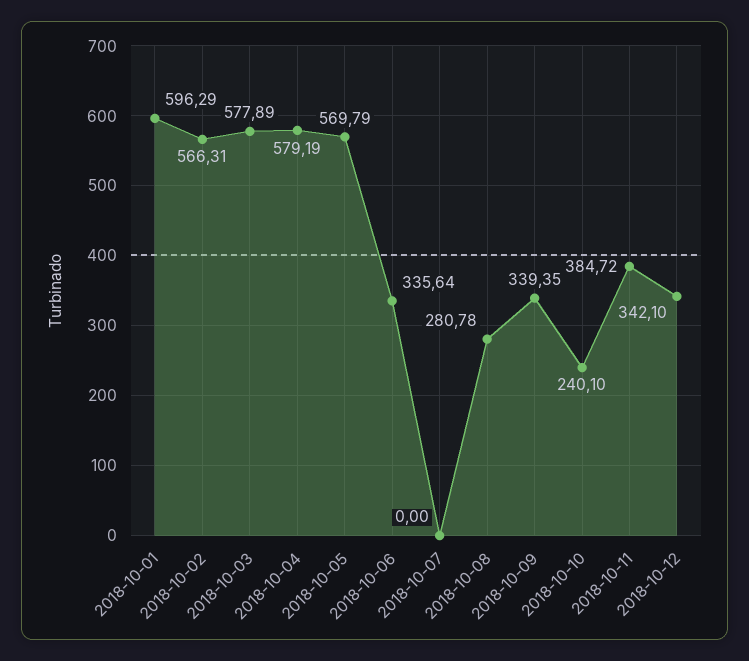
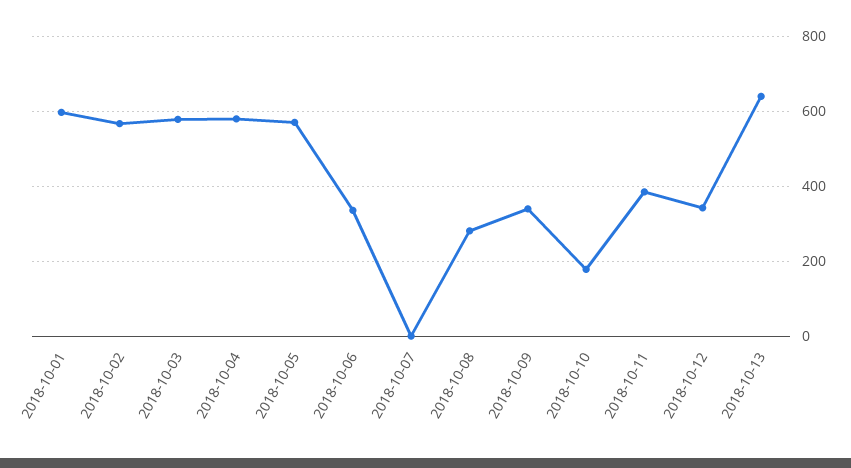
2018-10-10: 240.1 -> 180
2018-10-13: none -> 640

